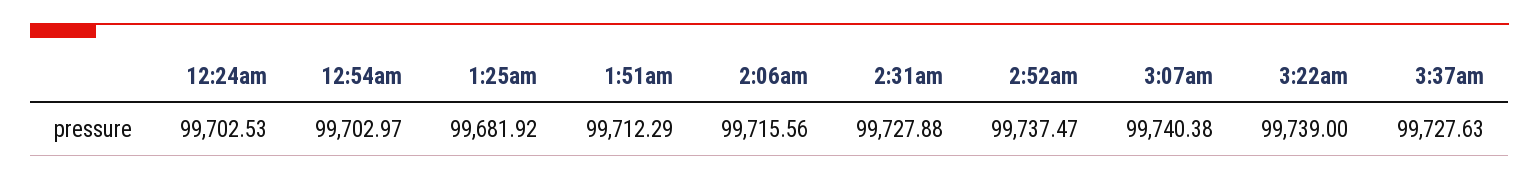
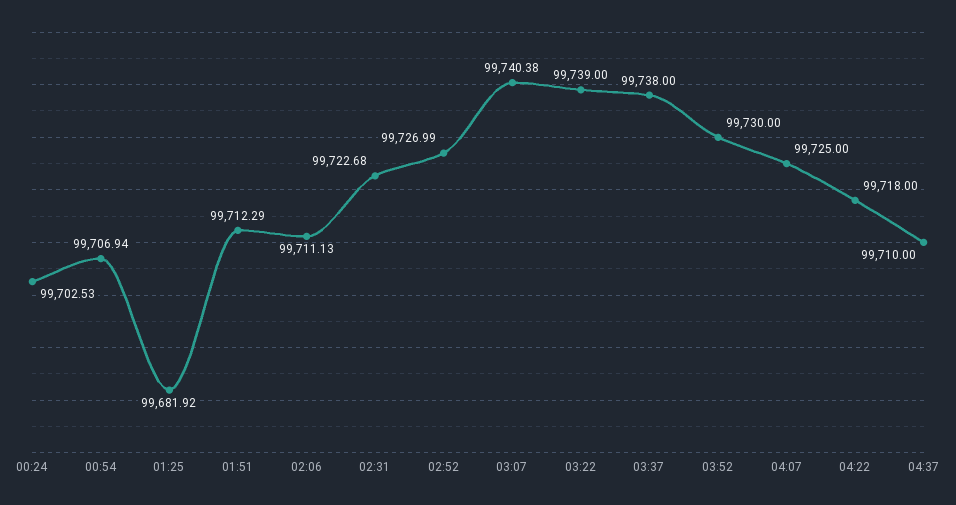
12:54am: 99702.97 -> 99706.94
2:06am: 99715.56 -> 99711.13
2:31am: 99727.88 -> 99722.68
2:52am: 99737.47 -> 99726.99
3:37am: 99727.63 -> 99738
03:52: none -> 99730
04:07: none -> 99725
04:22: none -> 99718
04:37: none -> 99710

